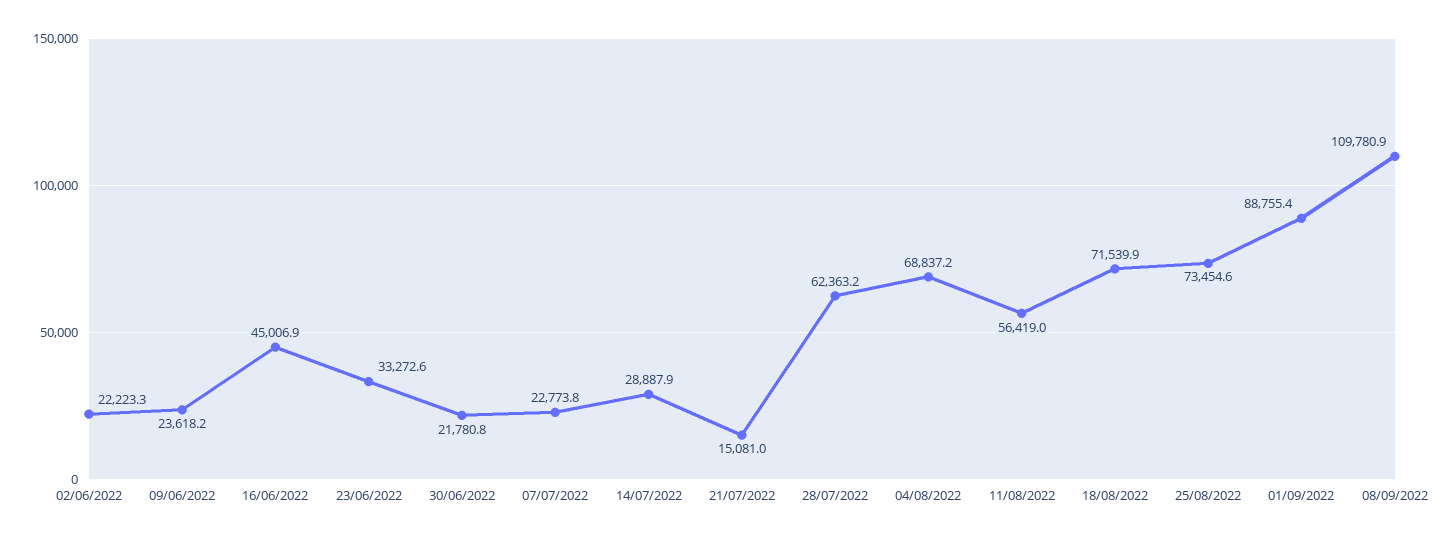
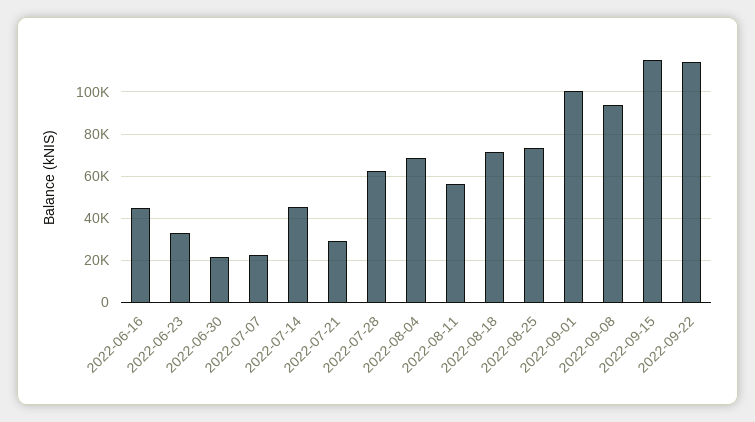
02/06/2022: 22223.3 -> none
09/06/2022: 23618.2 -> none
14/07/2022: 28887.9 -> 45000
21/07/2022: 15081 -> 30000
01/09/2022: 88755.4 -> 100000
08/09/2022: 109780.9 -> 95000
2022-09-15: none -> 115000
2022-09-22: none -> 115000

